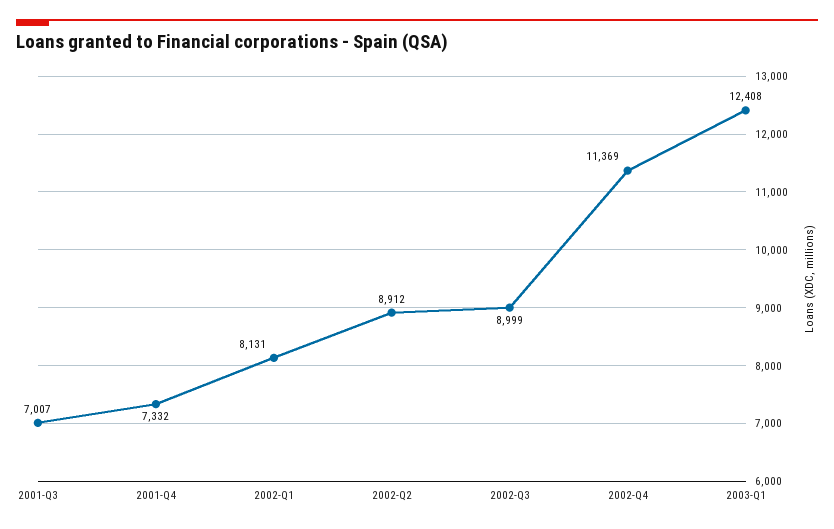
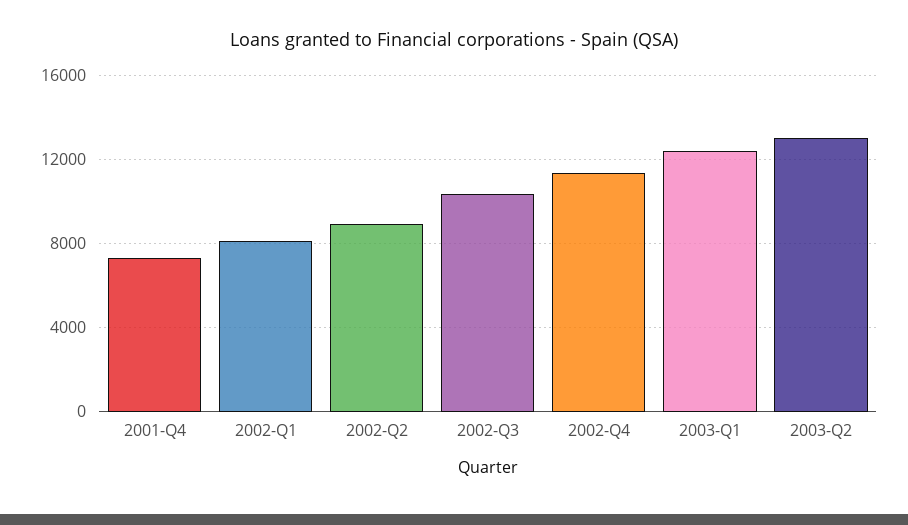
2001-Q3: 7007 -> none
2002-Q3: 8999 -> 10500
2003-Q2: none -> 13000

